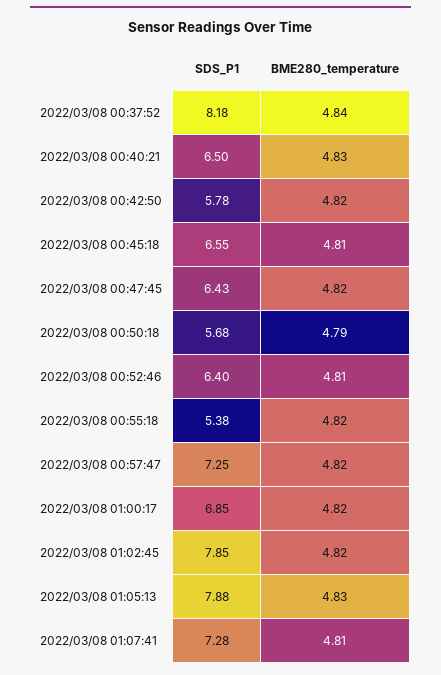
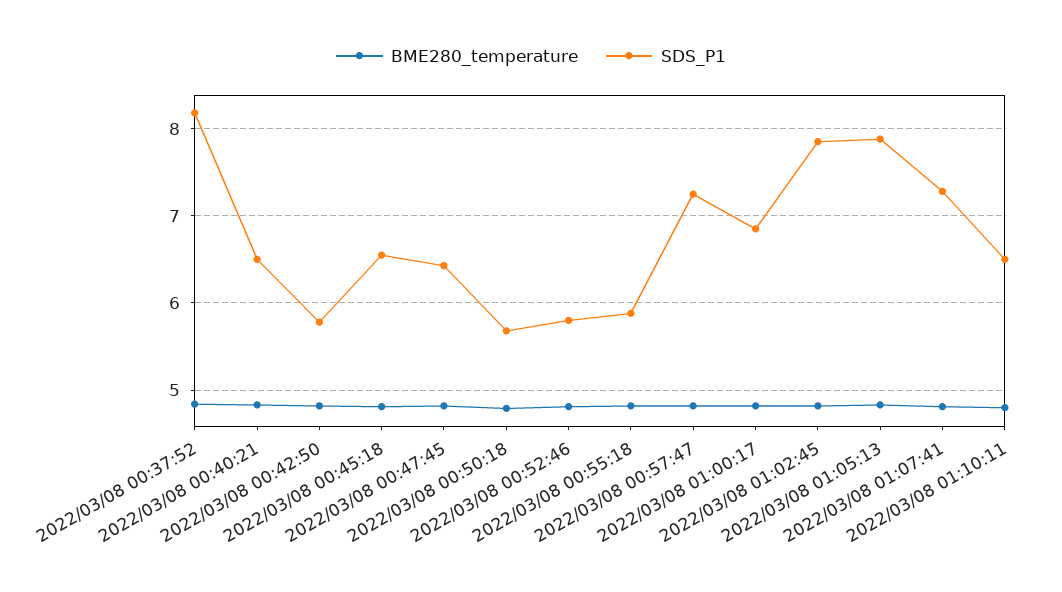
SDS_P1, 2022/03/08 00:52:46: 6.4 -> 5.8
SDS_P1, 2022/03/08 00:55:18: 5.38 -> 5.9
BME280_temperature, 2022/03/08 01:10:11: none -> 4.8
SDS_P1, 2022/03/08 01:10:11: none -> 6.5

